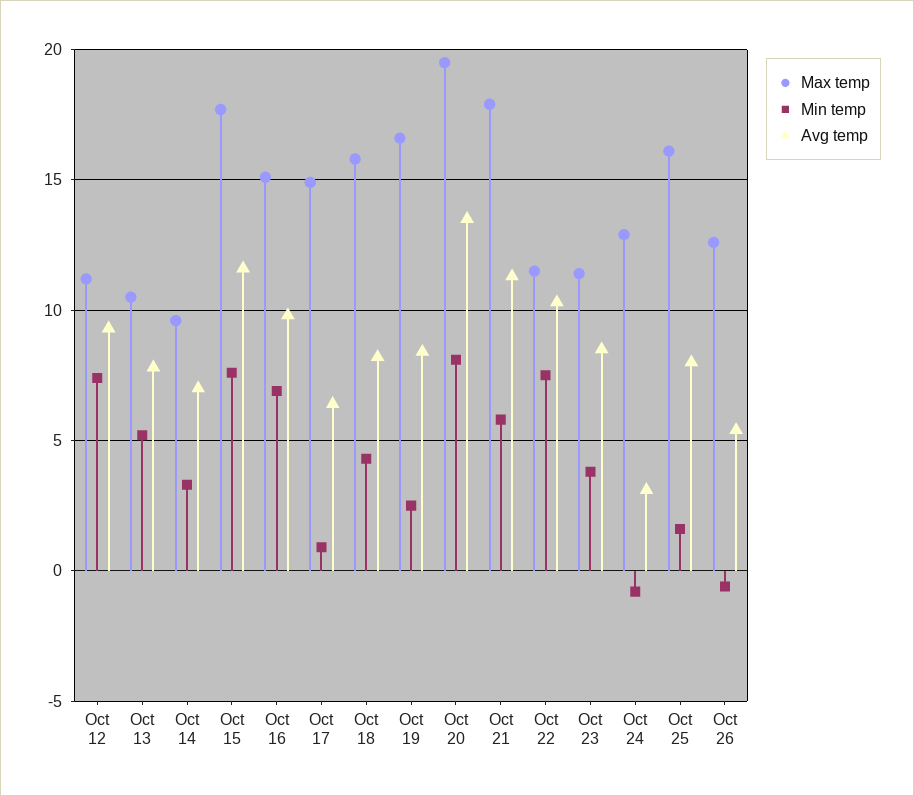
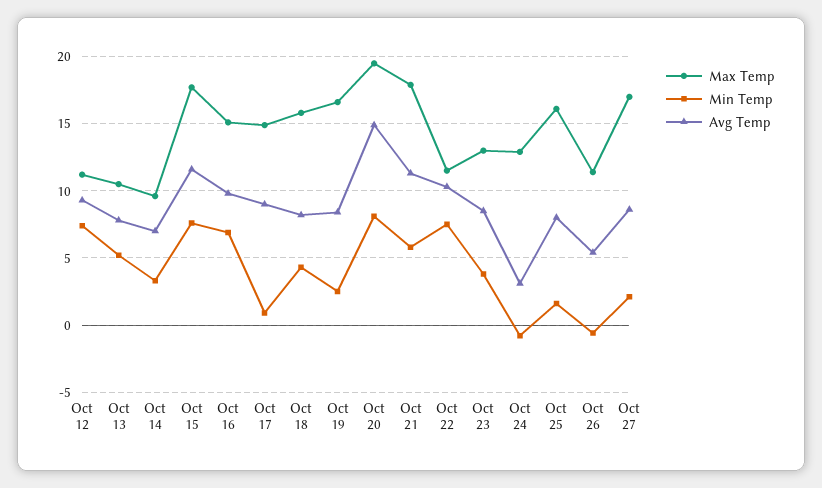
Avg temp, Oct 17: 6.5 -> 9
Avg temp, Oct 20: 13.5 -> 15
Max temp, Oct 23: 11.5 -> 13
Max temp, Oct 26: 12.5 -> 11.5
Max temp, Oct 27: none -> 17
Min temp, Oct 27: none -> 2
Avg temp, Oct 27: none -> 8.5

